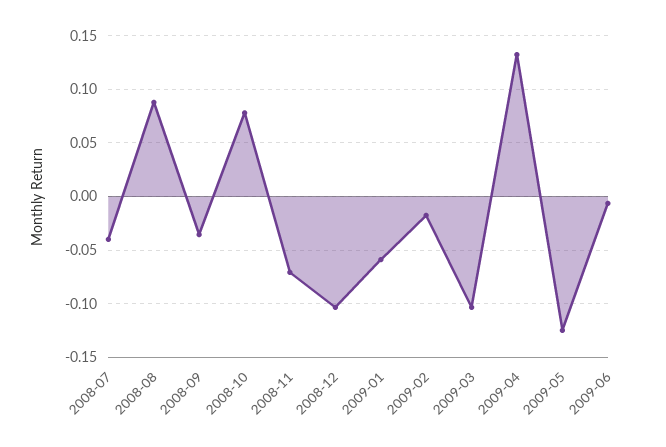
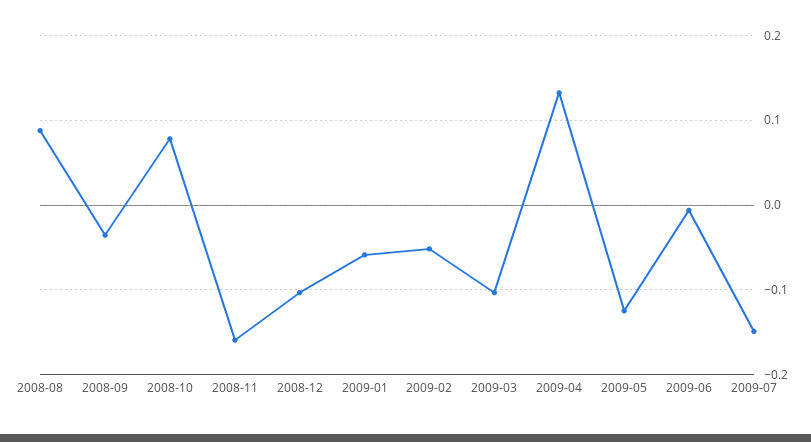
2008-07: -0.04 -> none
2008-11: -0.07 -> -0.16
2009-02: -0.02 -> -0.05
2009-07: none -> -0.15

